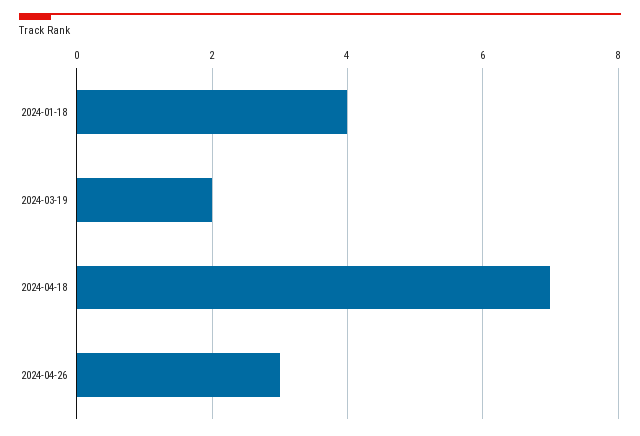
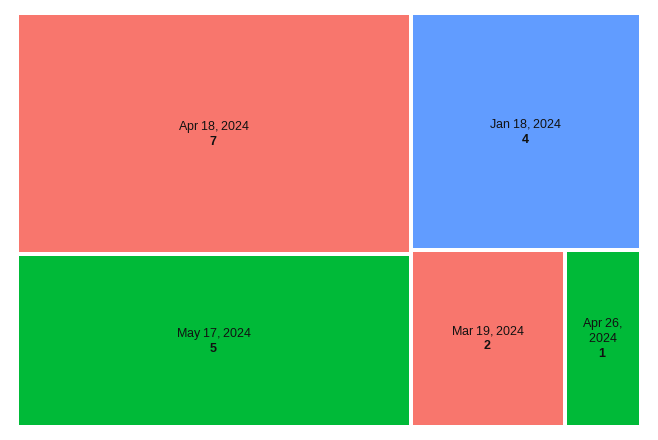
2024-04-26: 3 -> 1
May 17, 2024: none -> 5

